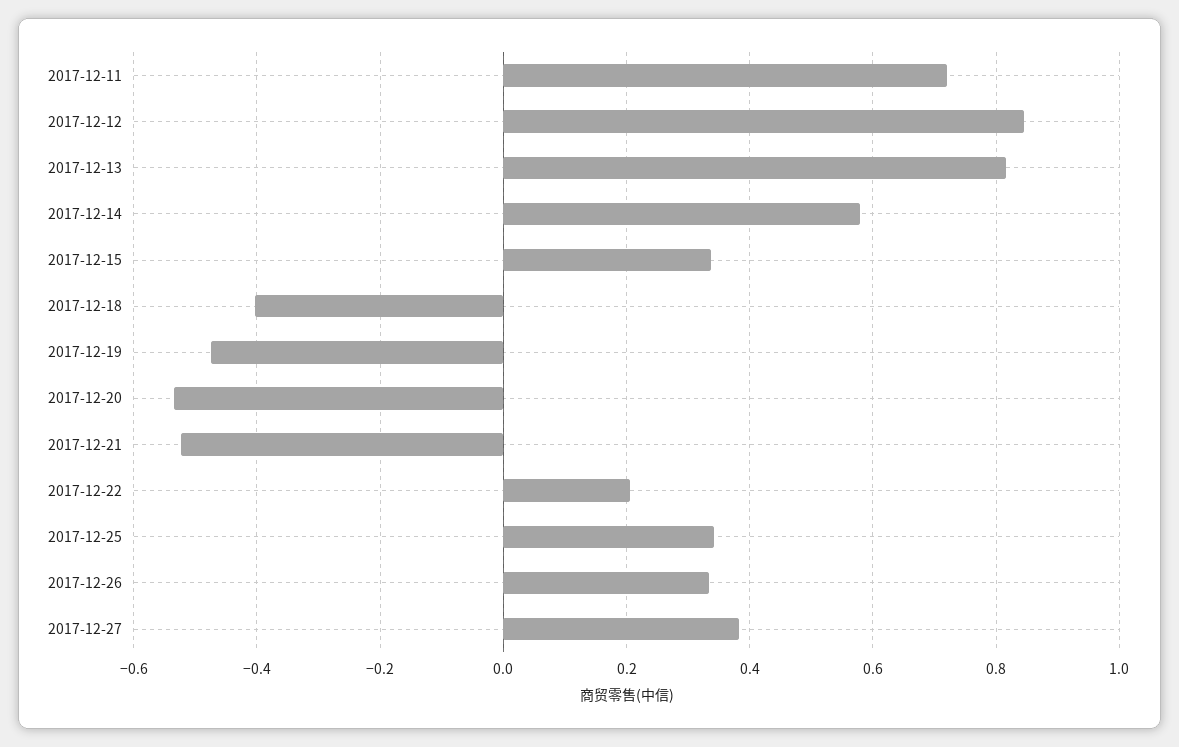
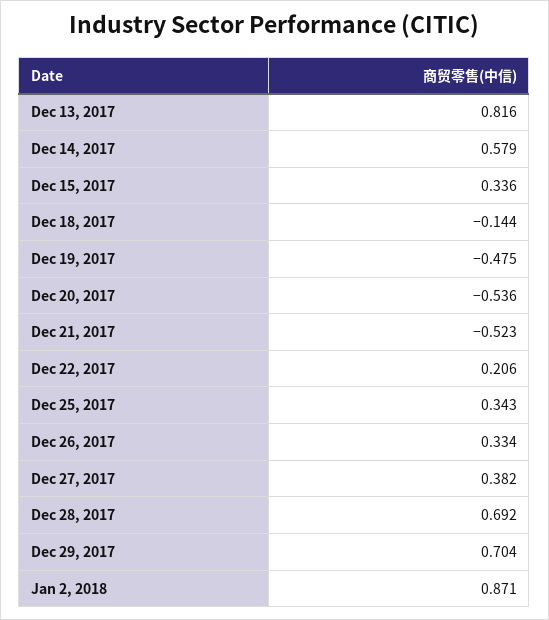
2017-12-11: 0.72 -> none
2017-12-12: 0.84 -> none
2017-12-18: -0.4 -> -0.144
Dec 28, 2017: none -> 0.692
Dec 29, 2017: none -> 0.704
Jan 2, 2018: none -> 0.871

